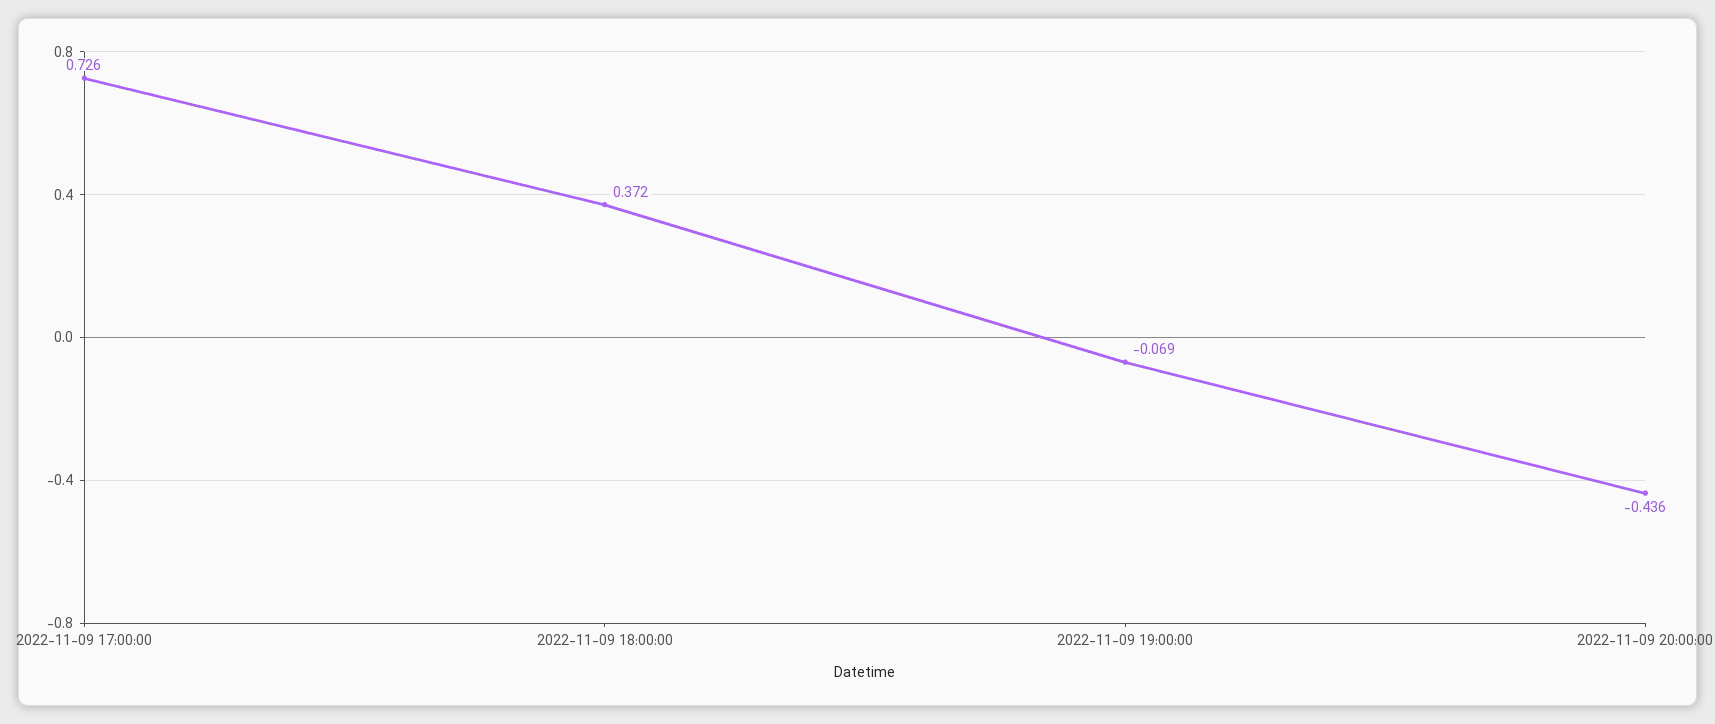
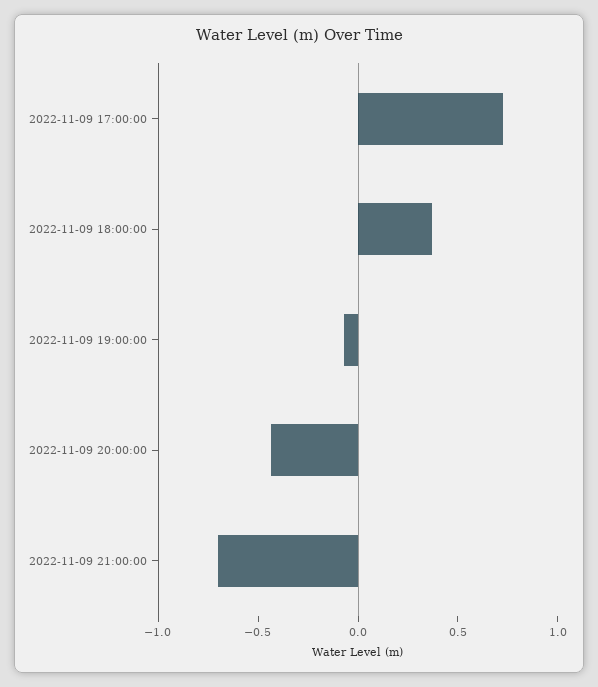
2022-11-09 21:00:00: none -> -0.7

